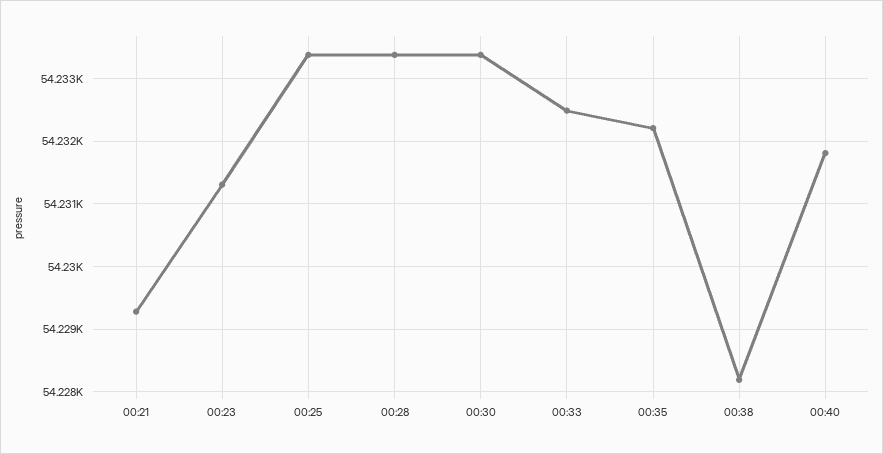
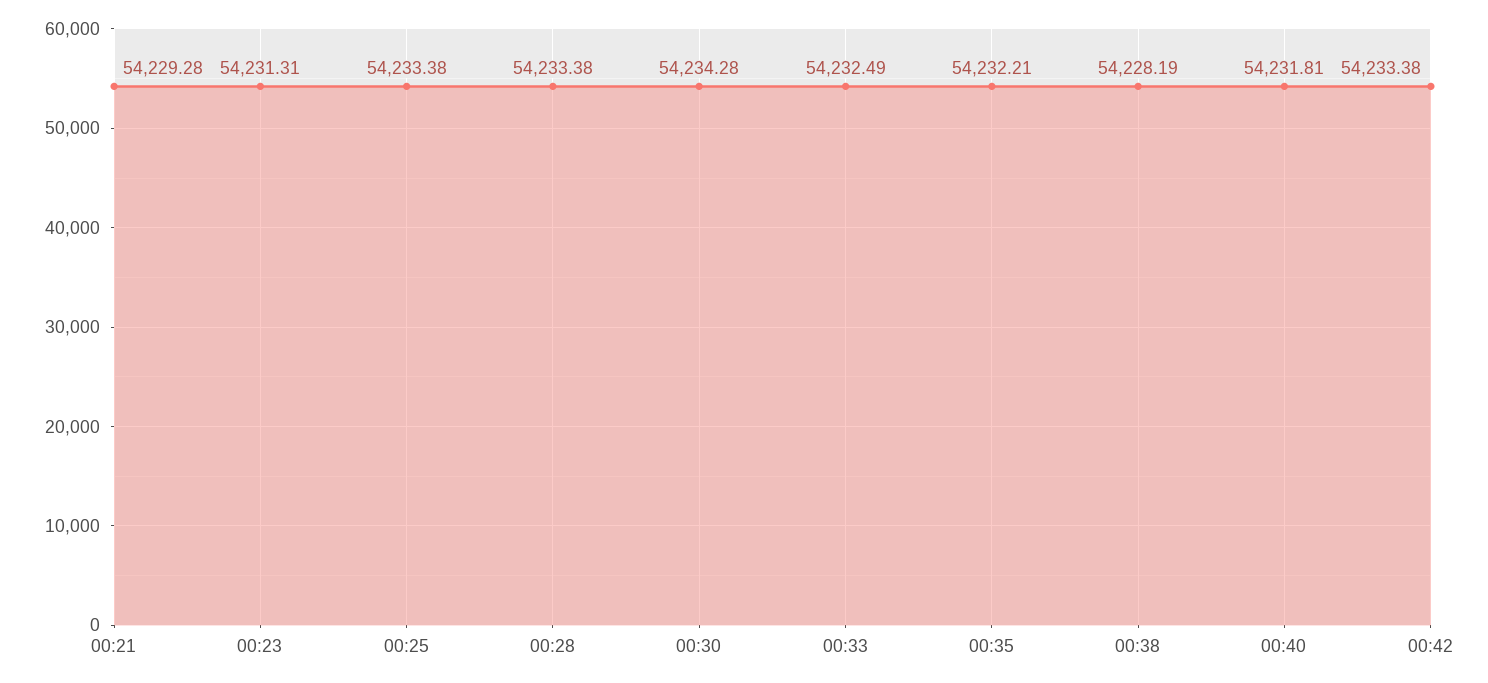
00:30: 54233.4 -> 54234.28
00:42: none -> 54233.38

